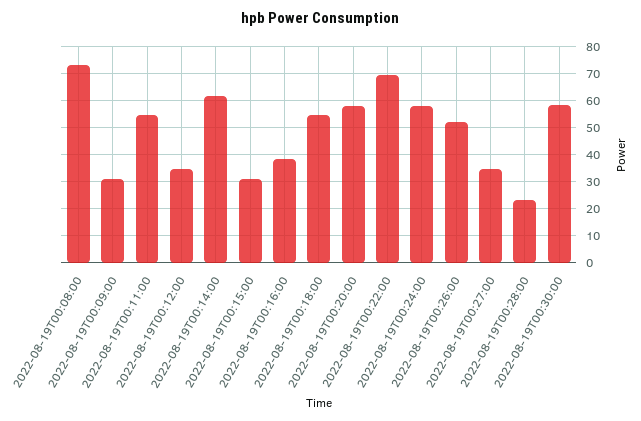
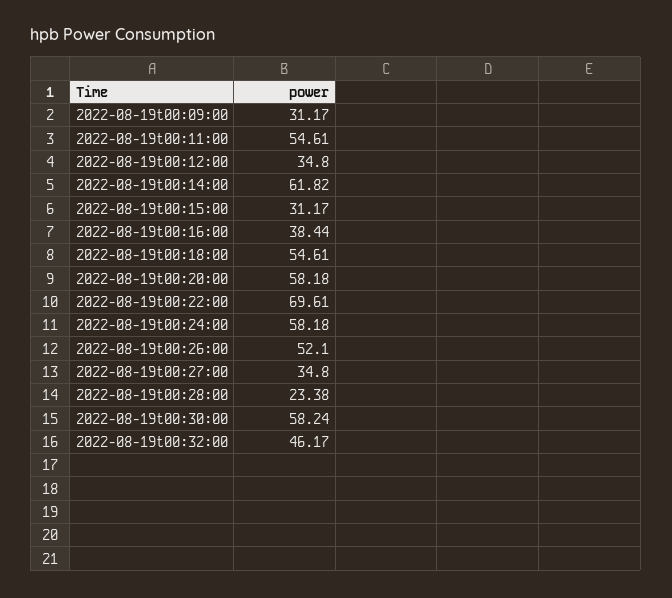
2022-08-19T00:08:00: 72.5 -> none
2022-08-19t00:32:00: none -> 46.17

